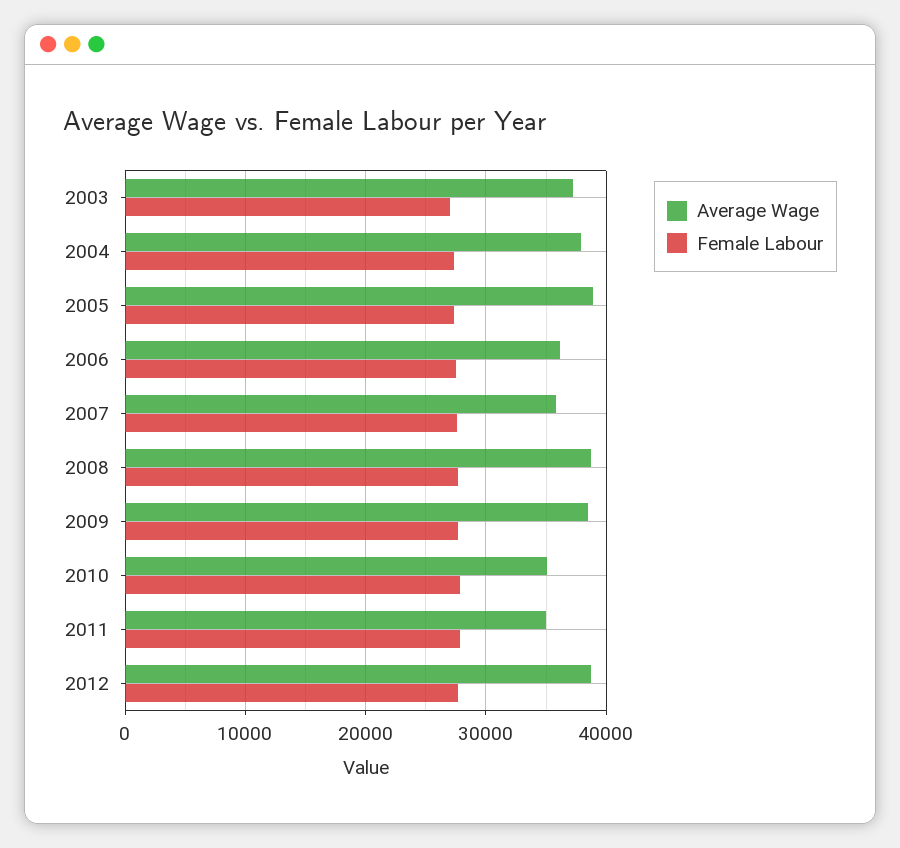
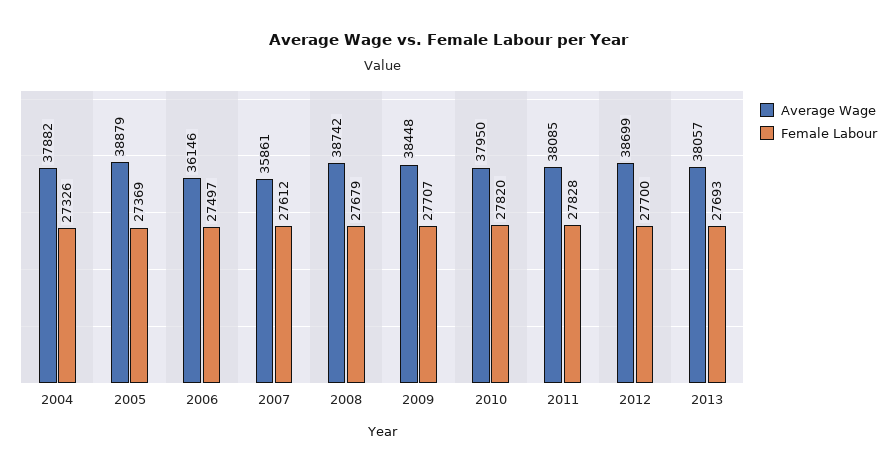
Average Wage, 2003: 37000 -> none
Female Labour, 2003: 27000 -> none
Average Wage, 2010: 35000 -> 37950
Average Wage, 2011: 35000 -> 38085
Average Wage, 2013: none -> 38057
Female Labour, 2013: none -> 27693

